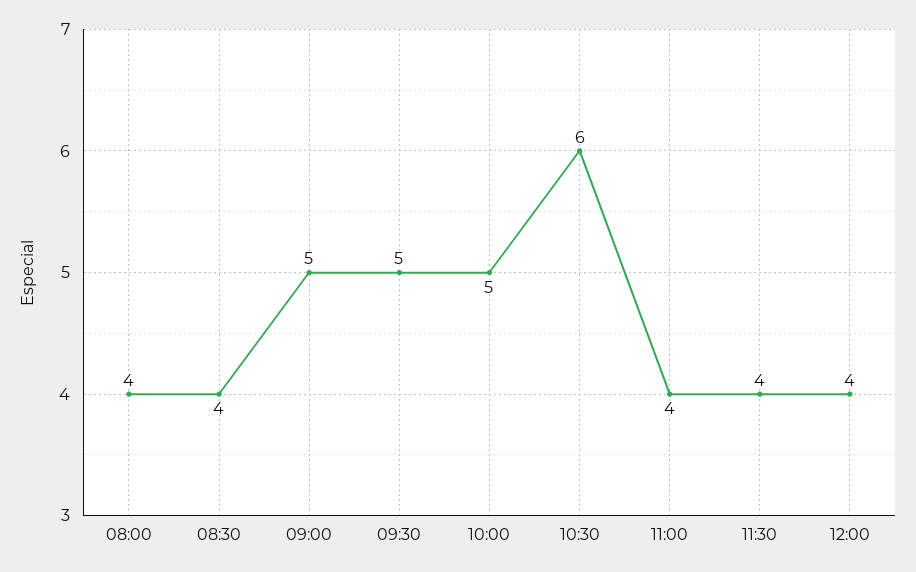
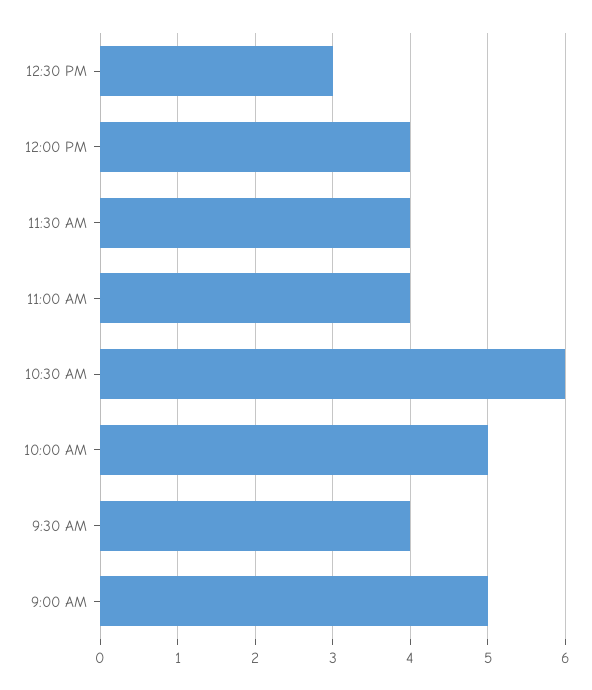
08:00: 4 -> none
08:30: 4 -> none
09:30: 5 -> 4
12:30 PM: none -> 3

